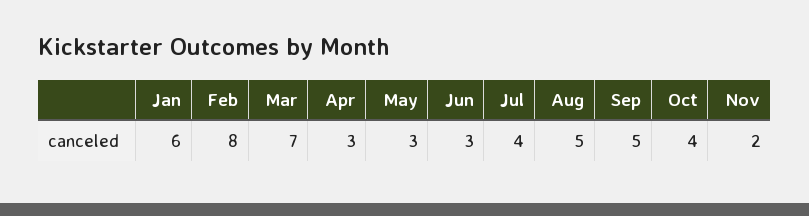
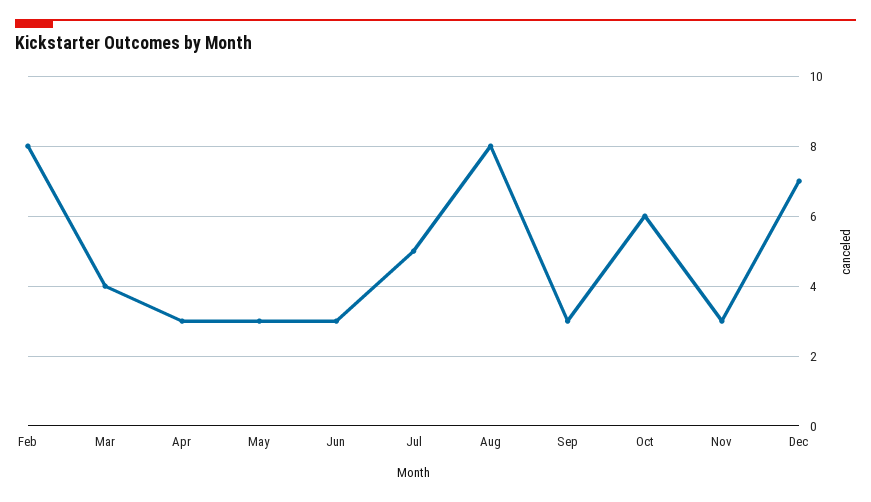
Jan: 6 -> none
Mar: 7 -> 4
Jul: 4 -> 5
Aug: 5 -> 8
Sep: 5 -> 3
Oct: 4 -> 6
Nov: 2 -> 3
Dec: none -> 7

